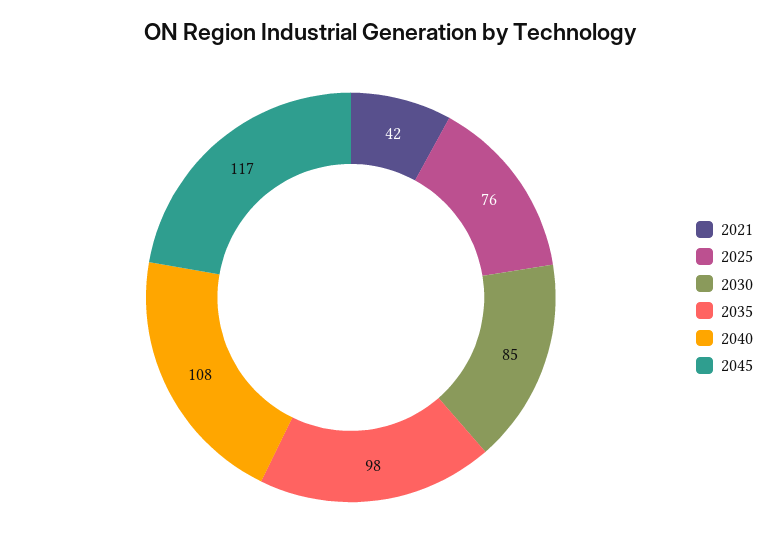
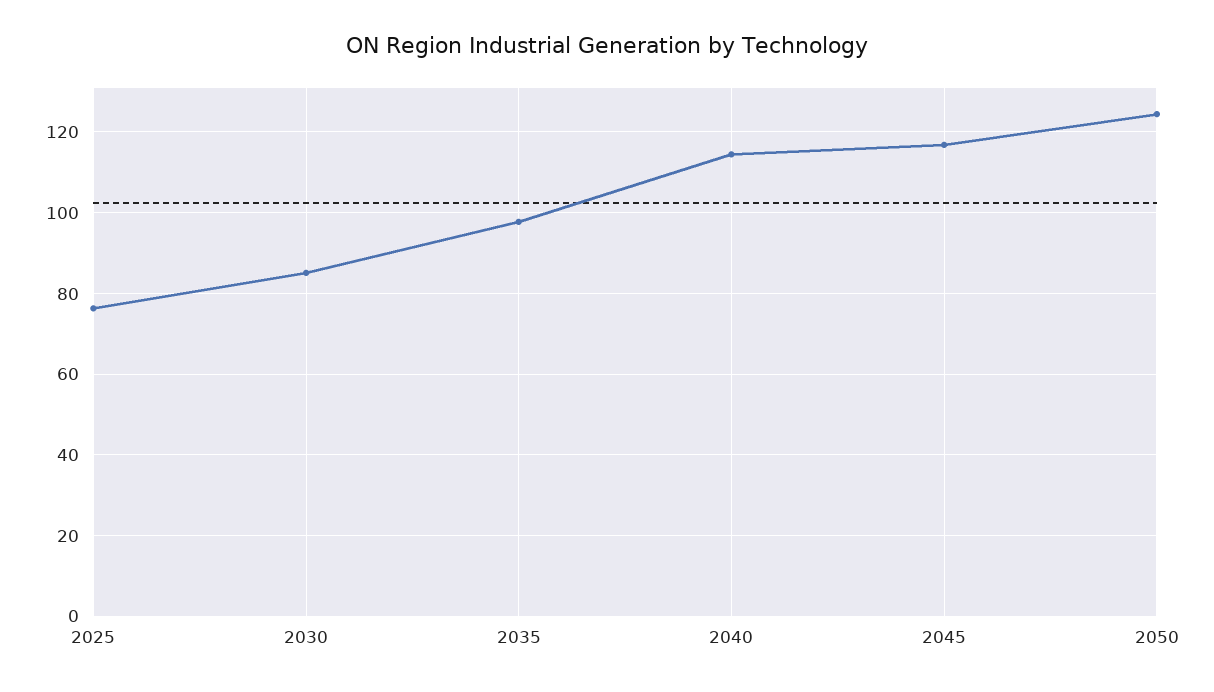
2021: 42 -> none
2040: 108 -> 114
2050: none -> 124

